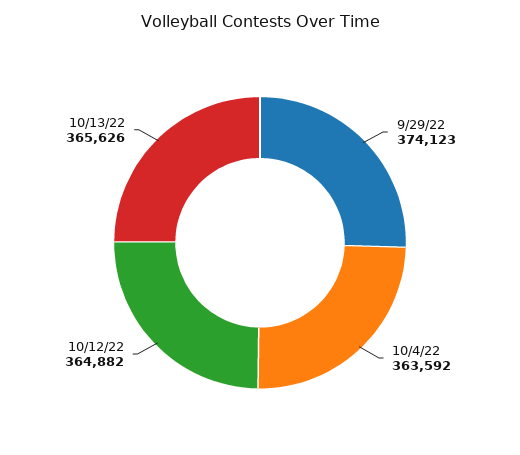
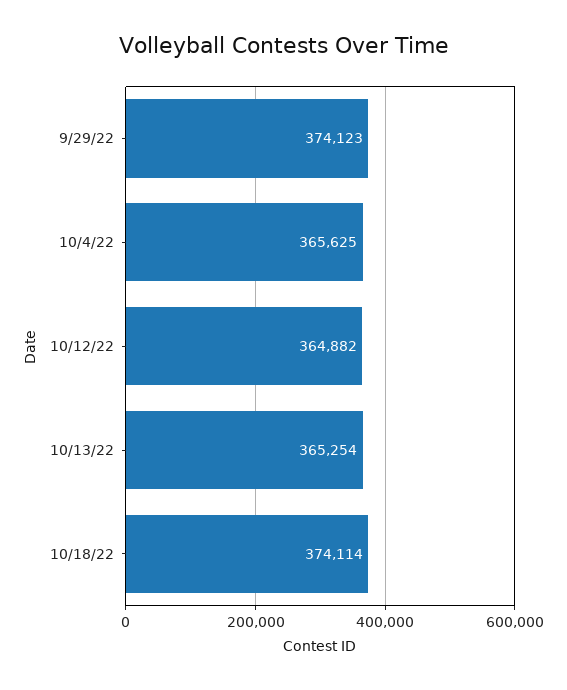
10/4/22: 363592 -> 365625
10/13/22: 365626 -> 365254
10/18/22: none -> 374114

